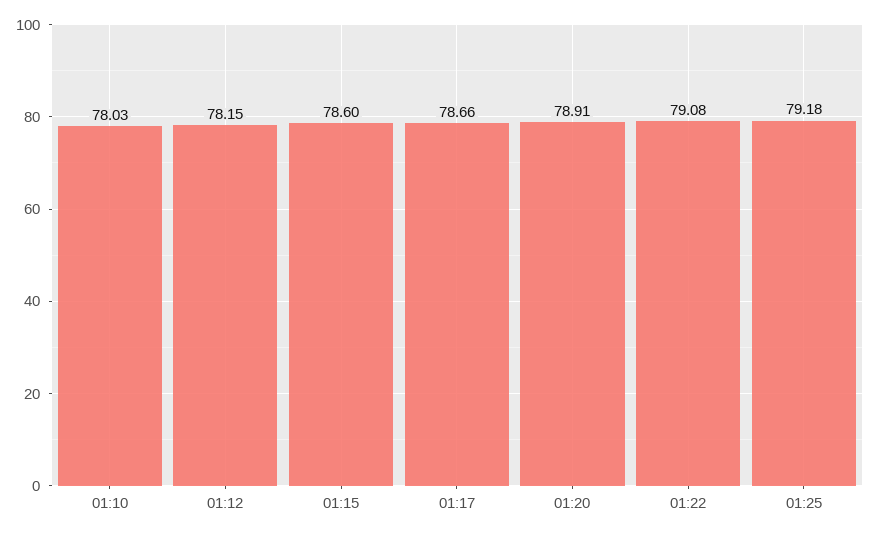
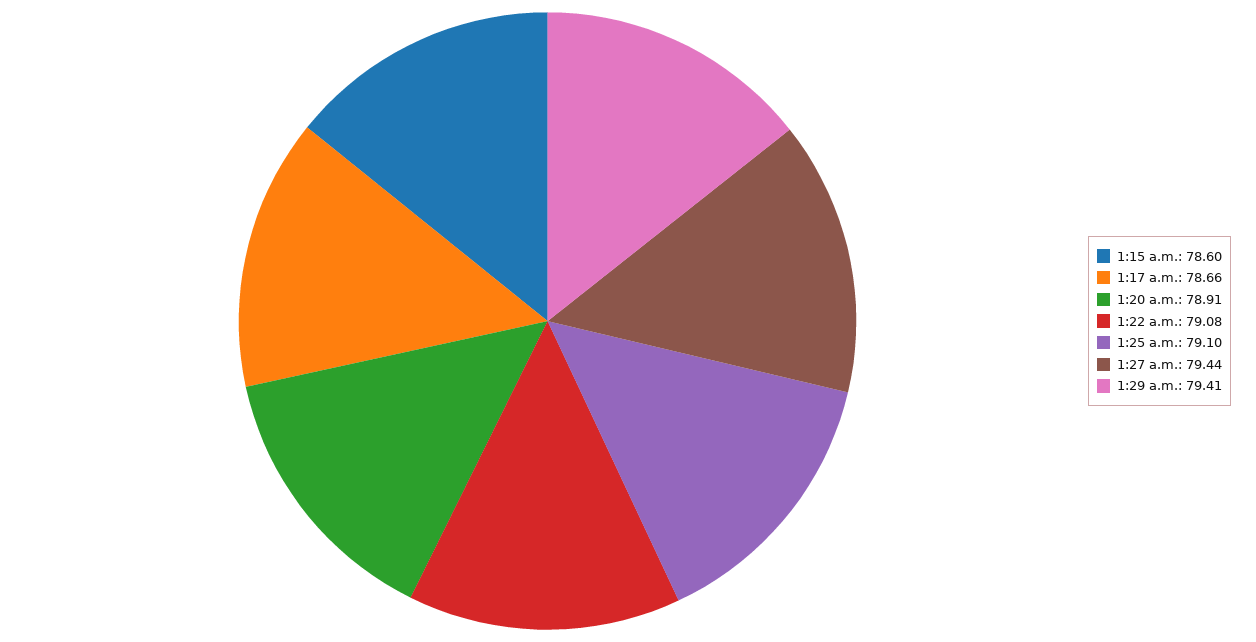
01:10: 78.03 -> none
01:12: 78.15 -> none
01:25: 79.18 -> 79.1
1:27 a.m.: none -> 79.44
1:29 a.m.: none -> 79.41

